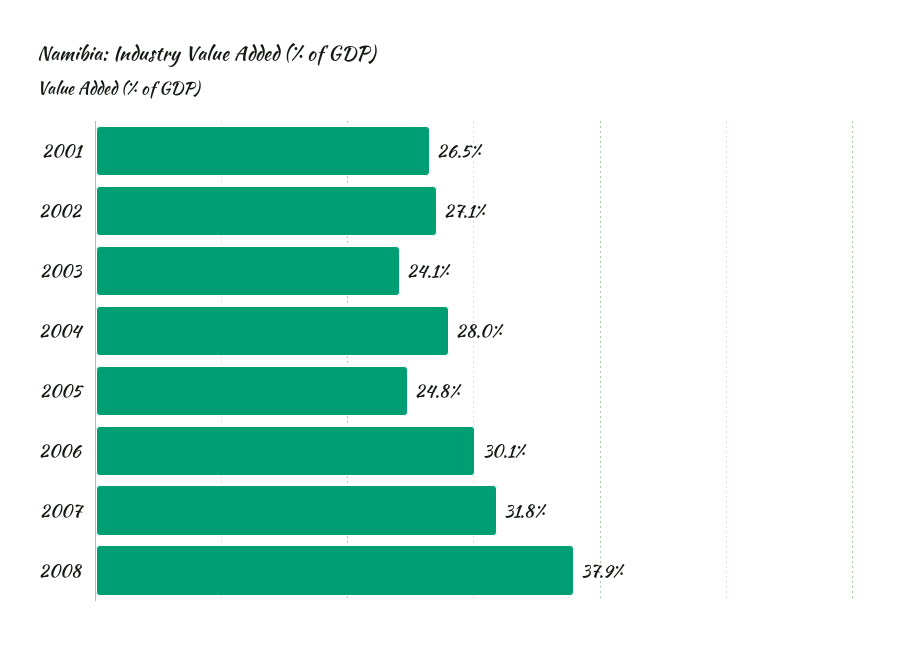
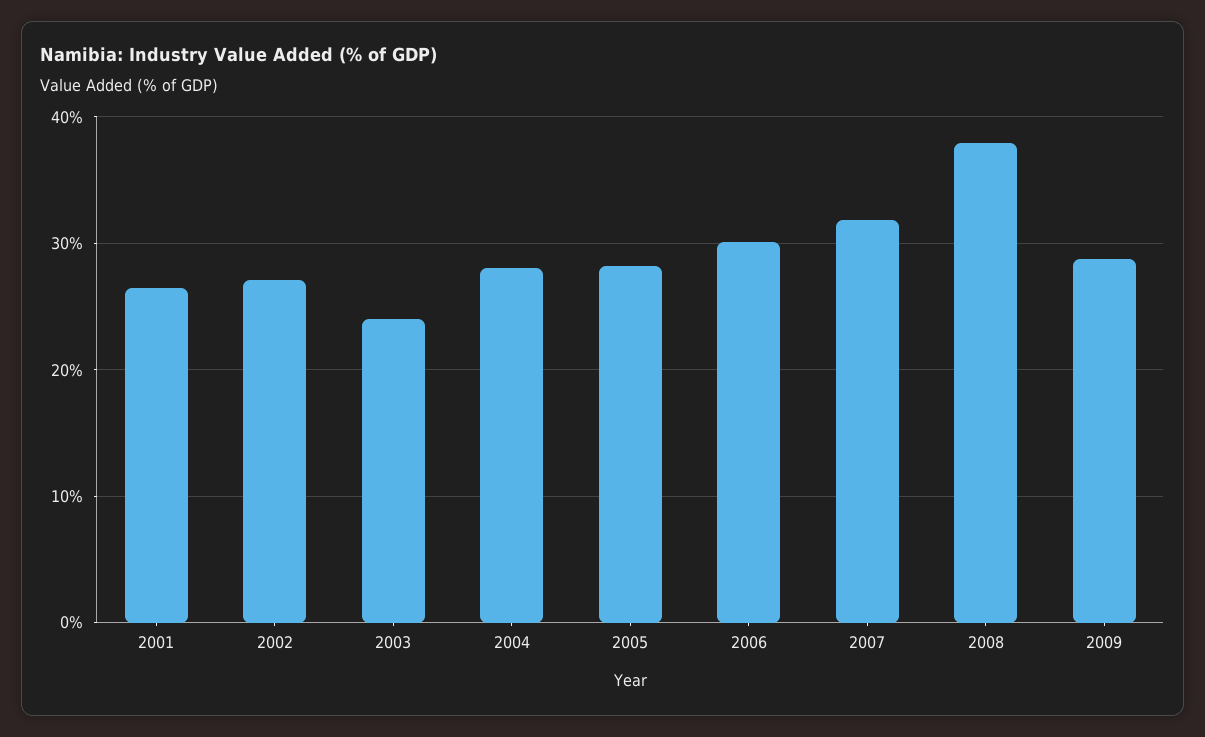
2005: 24.8 -> 28
2009: none -> 29

